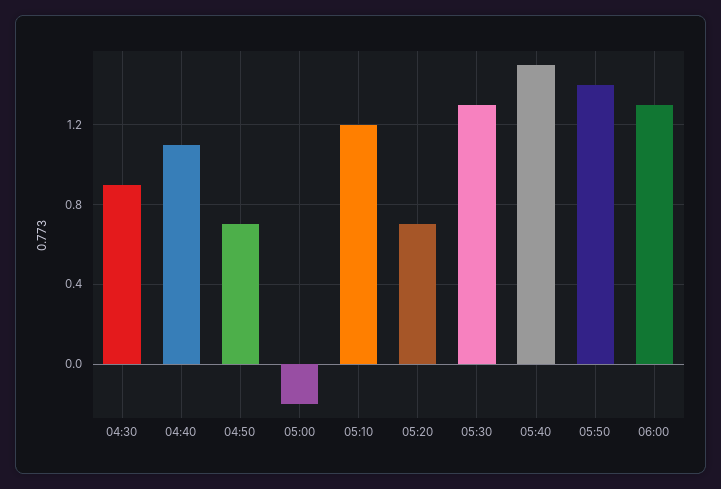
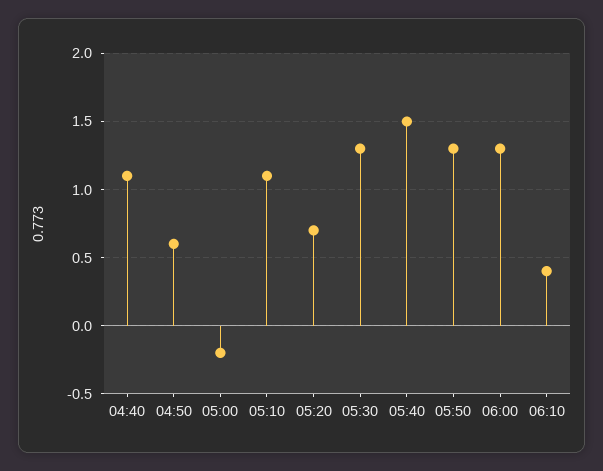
04:30: 0.9 -> none
04:50: 0.7 -> 0.6
05:10: 1.2 -> 1.1
05:50: 1.4 -> 1.3
06:10: none -> 0.4

